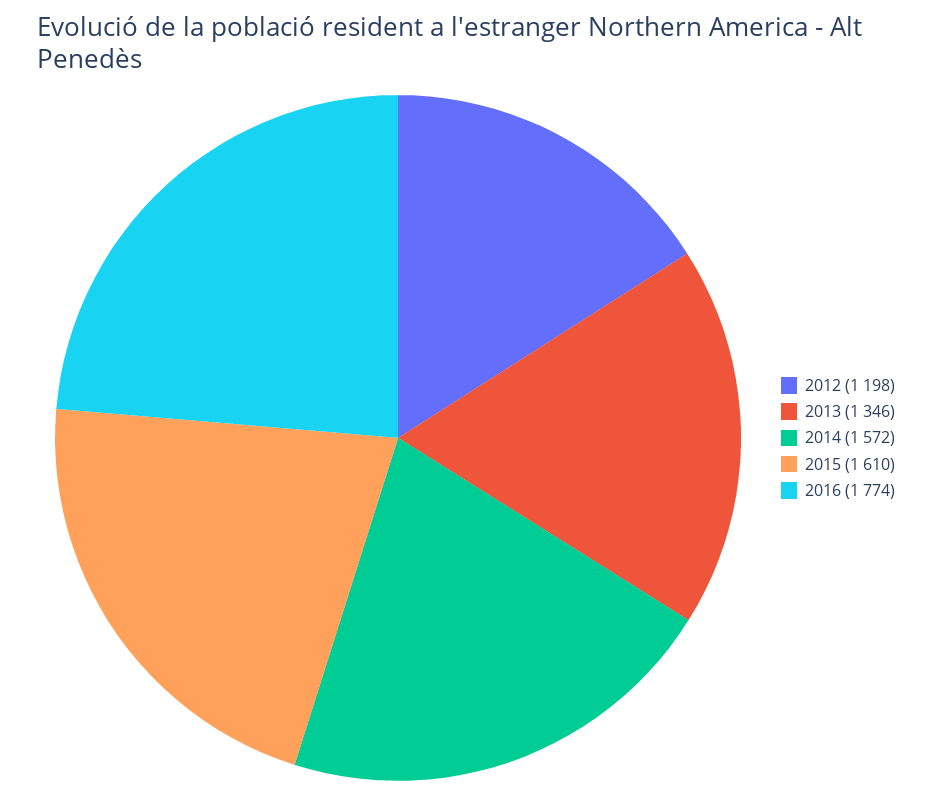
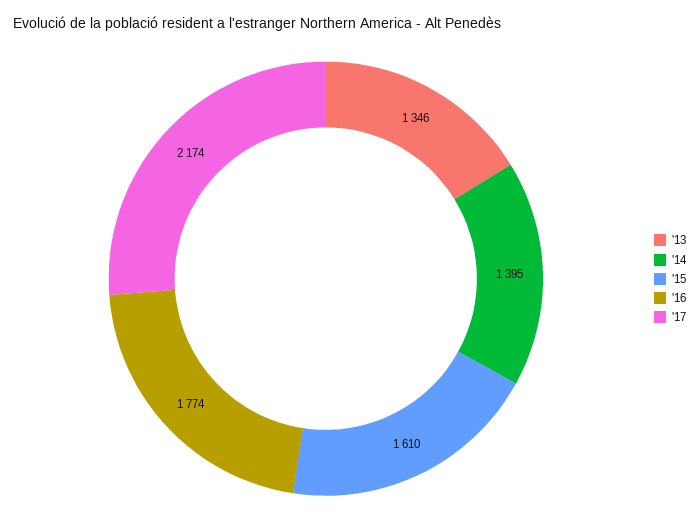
2012: 1198 -> none
2014: 1572 -> 1395
'17: none -> 2174

